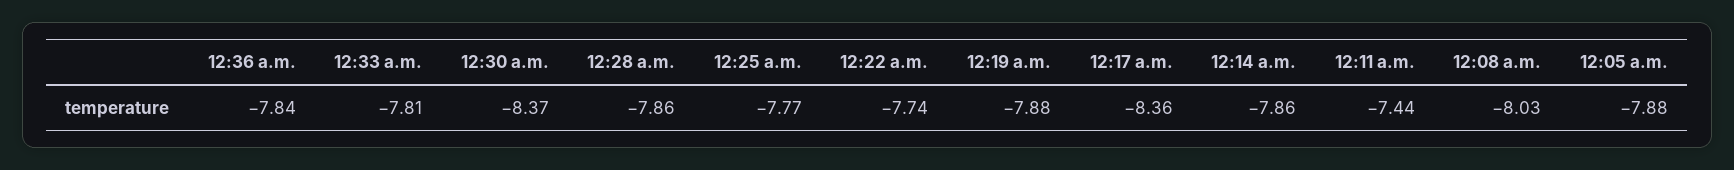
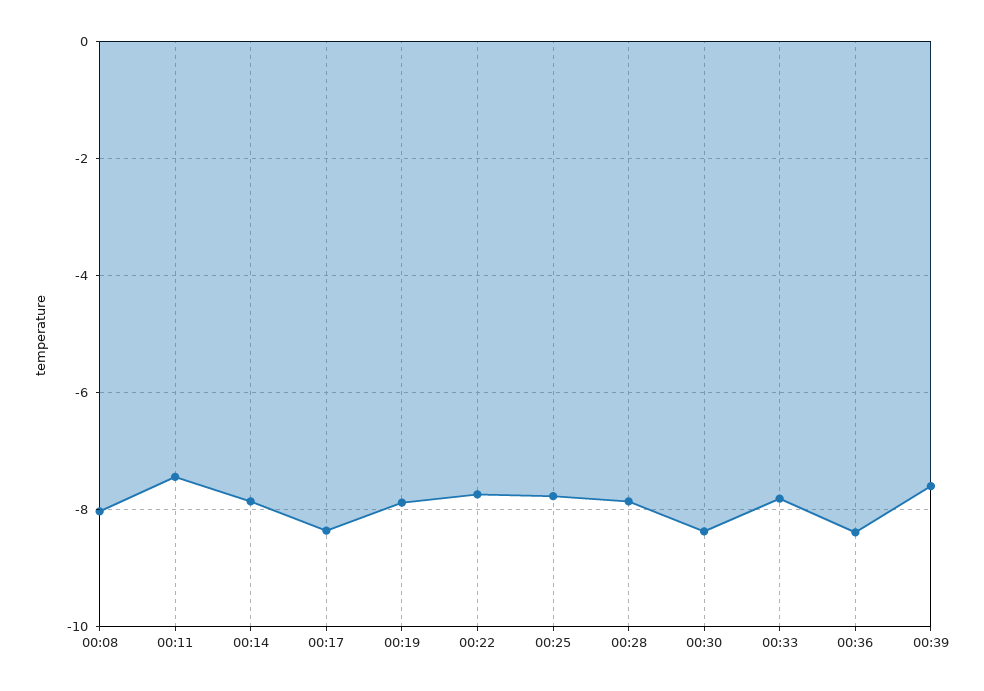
12:36 a.m.: -7.84 -> -8.4
12:05 a.m.: -7.88 -> none
00:39: none -> -7.6

